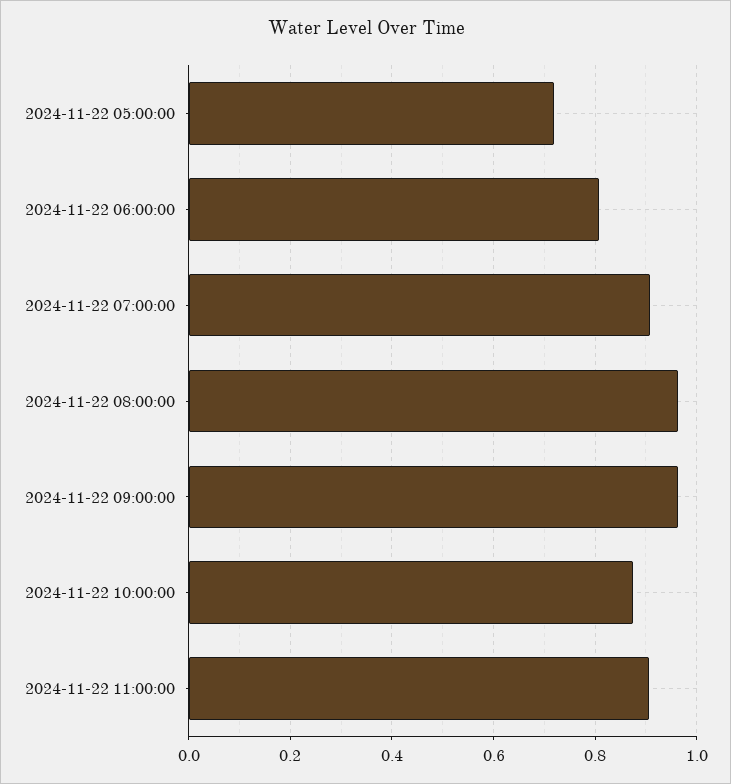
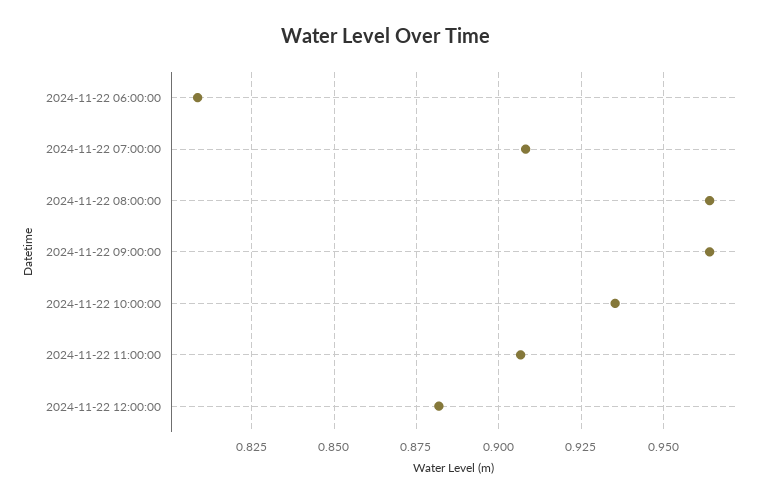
2024-11-22 05:00:00: 0.72 -> none
2024-11-22 10:00:00: 0.88 -> 0.935
2024-11-22 12:00:00: none -> 0.8825

